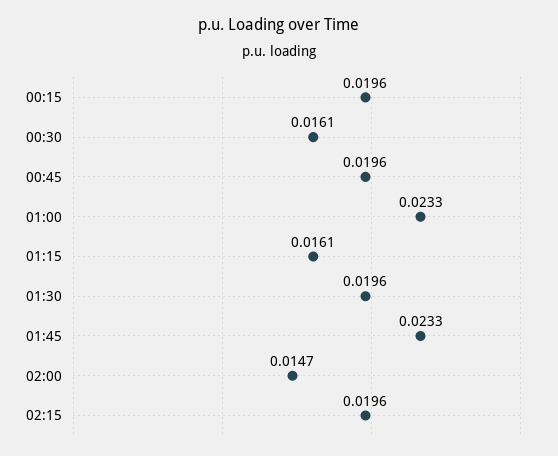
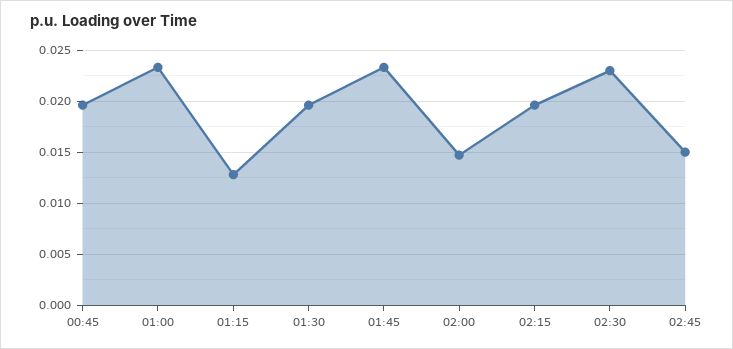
00:15: 0.0196 -> none
00:30: 0.0161 -> none
01:15: 0.0161 -> 0.013
02:30: none -> 0.023
02:45: none -> 0.015

